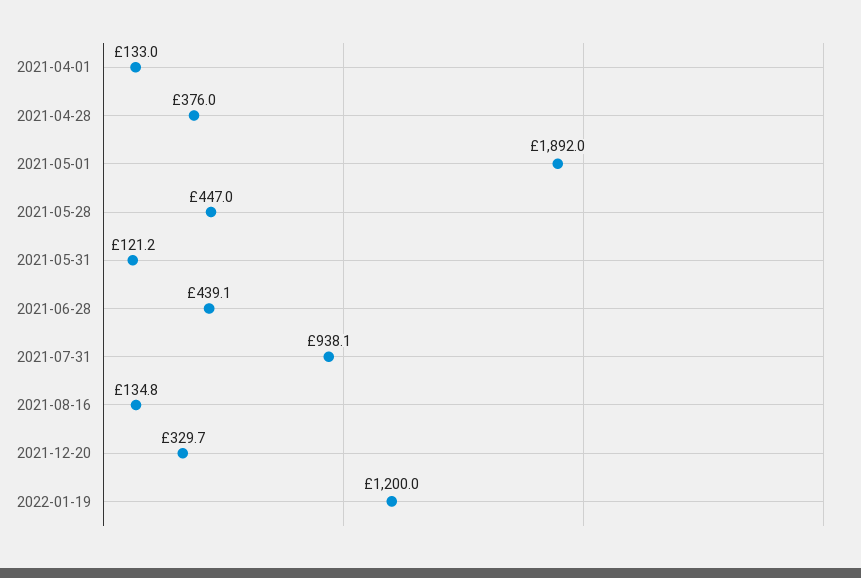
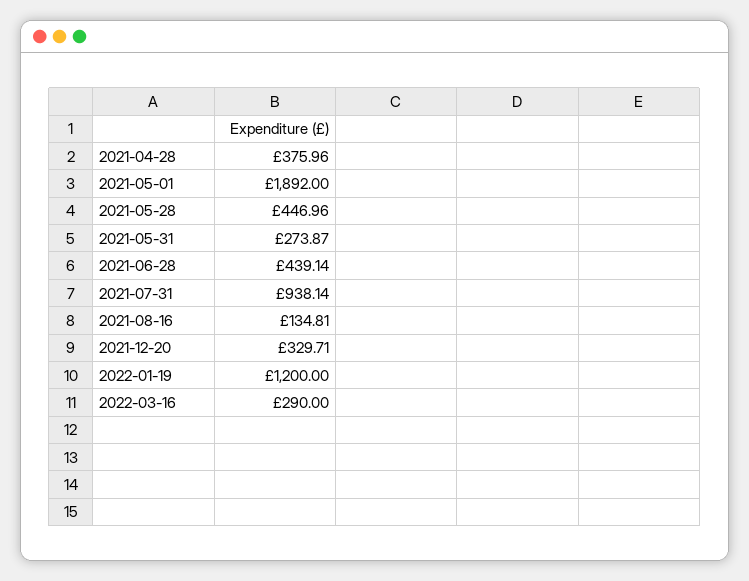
2021-04-01: 133 -> none
2021-05-31: 121.2 -> 273.87
2022-03-16: none -> 290

